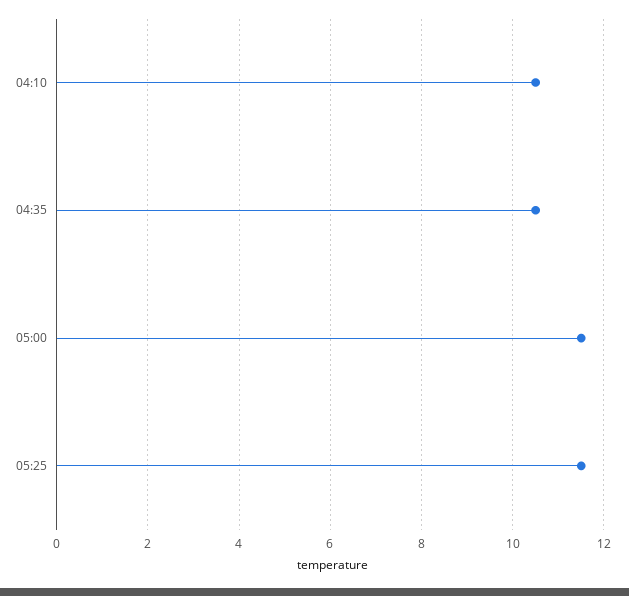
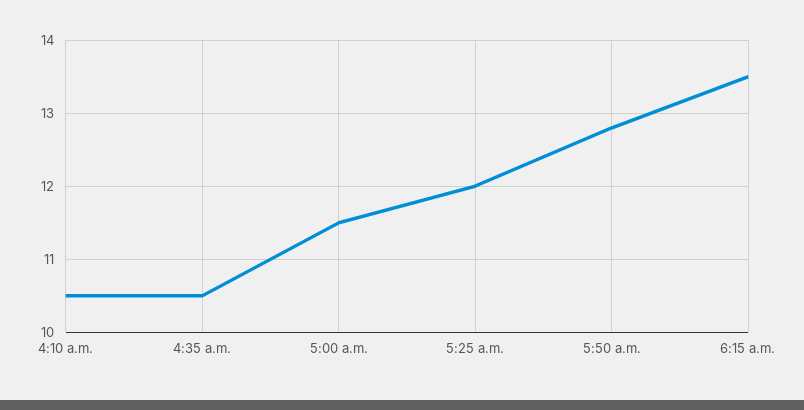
05:25: 11.5 -> 12
5:50 a.m.: none -> 12.8
6:15 a.m.: none -> 13.5

